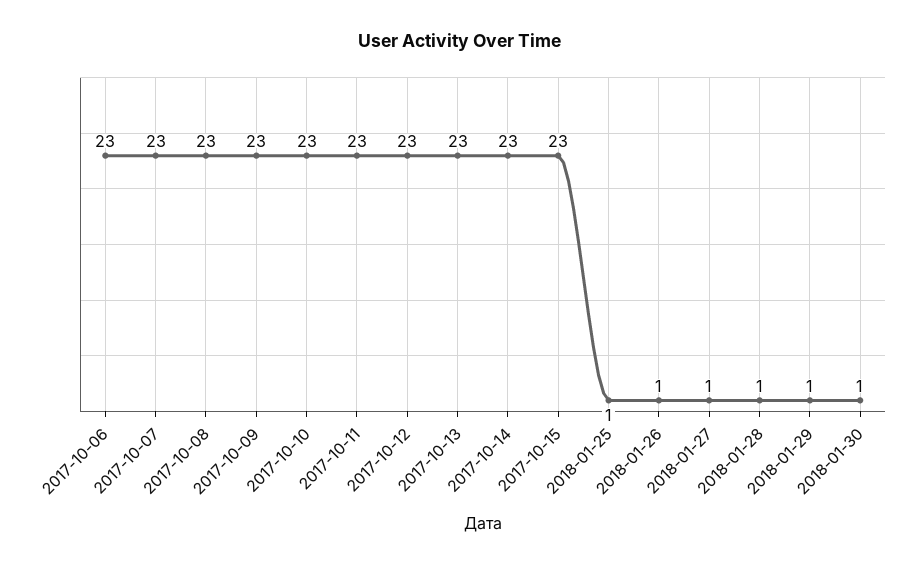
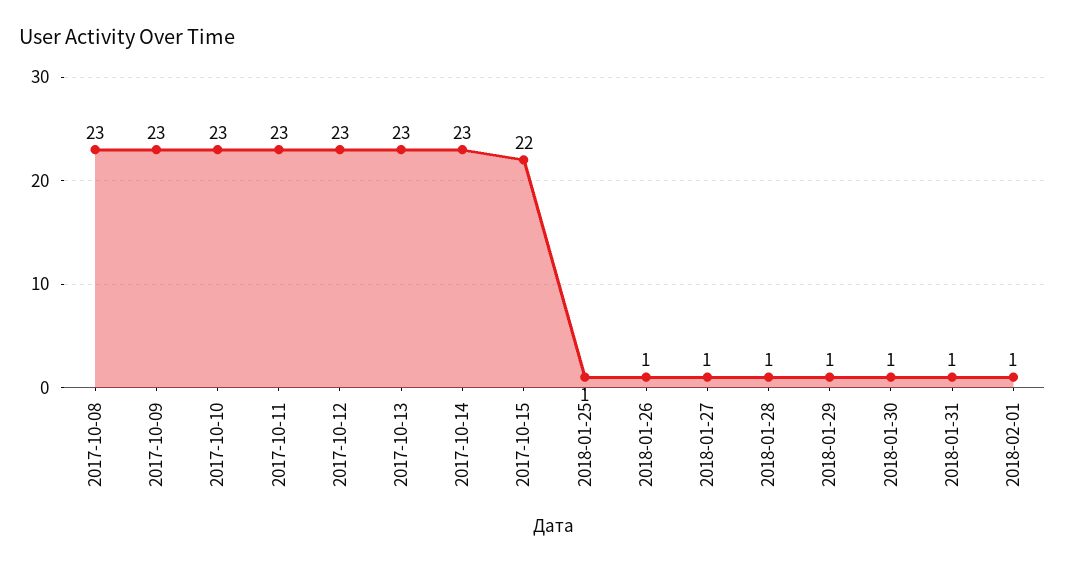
2017-10-06: 23 -> none
2017-10-07: 23 -> none
2017-10-15: 23 -> 22
2018-01-31: none -> 1
2018-02-01: none -> 1

